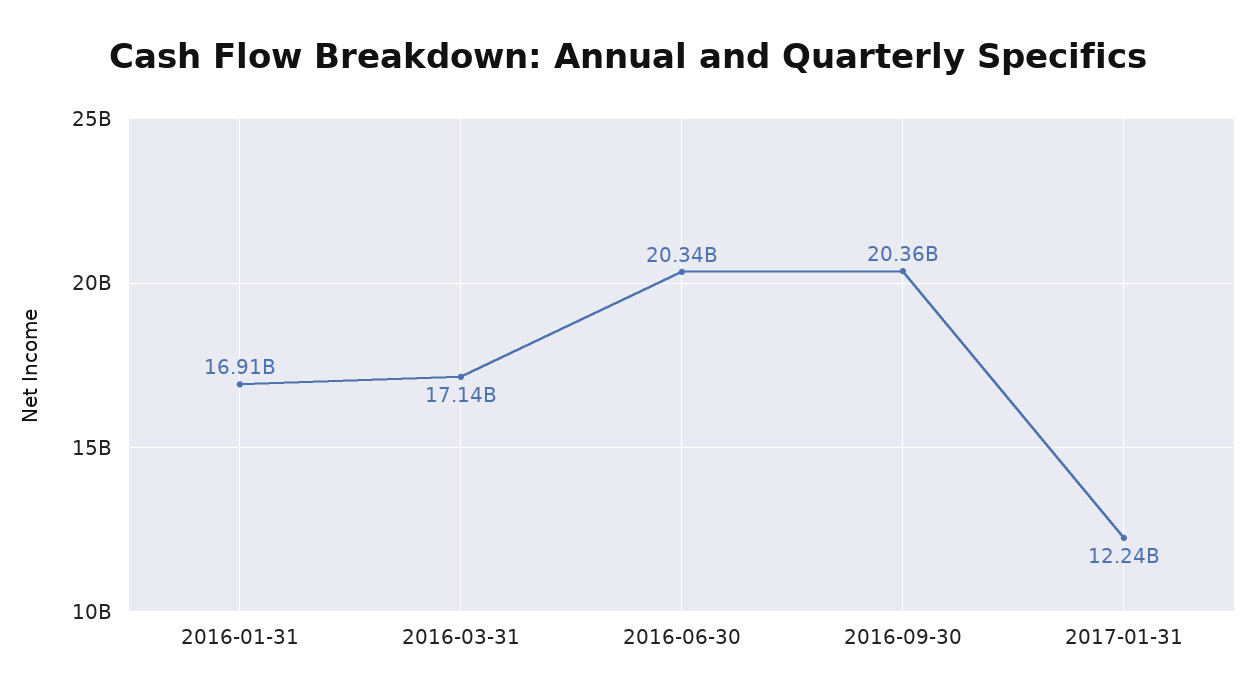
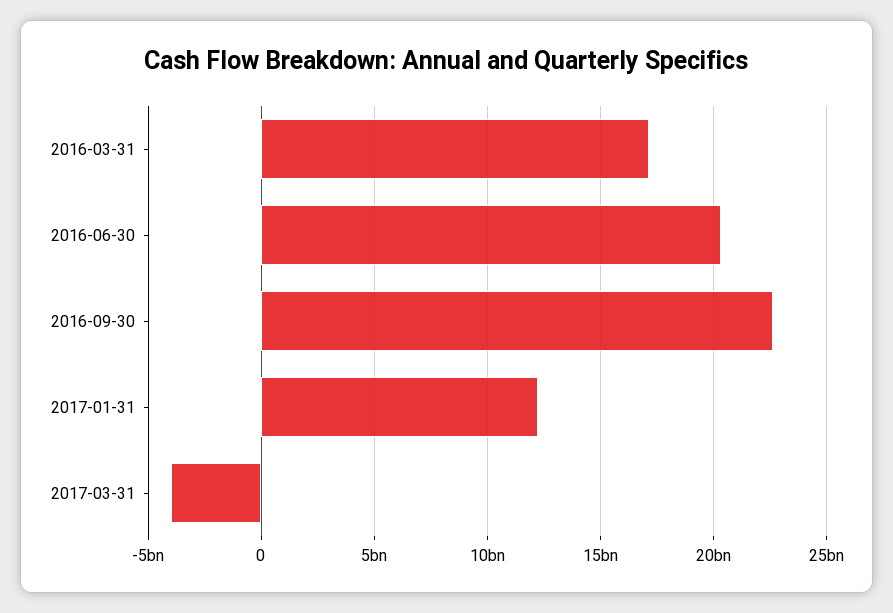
2016-01-31: 16910000000 -> none
2016-09-30: 20360000000 -> 22500000000
2017-03-31: none -> -4000000000

